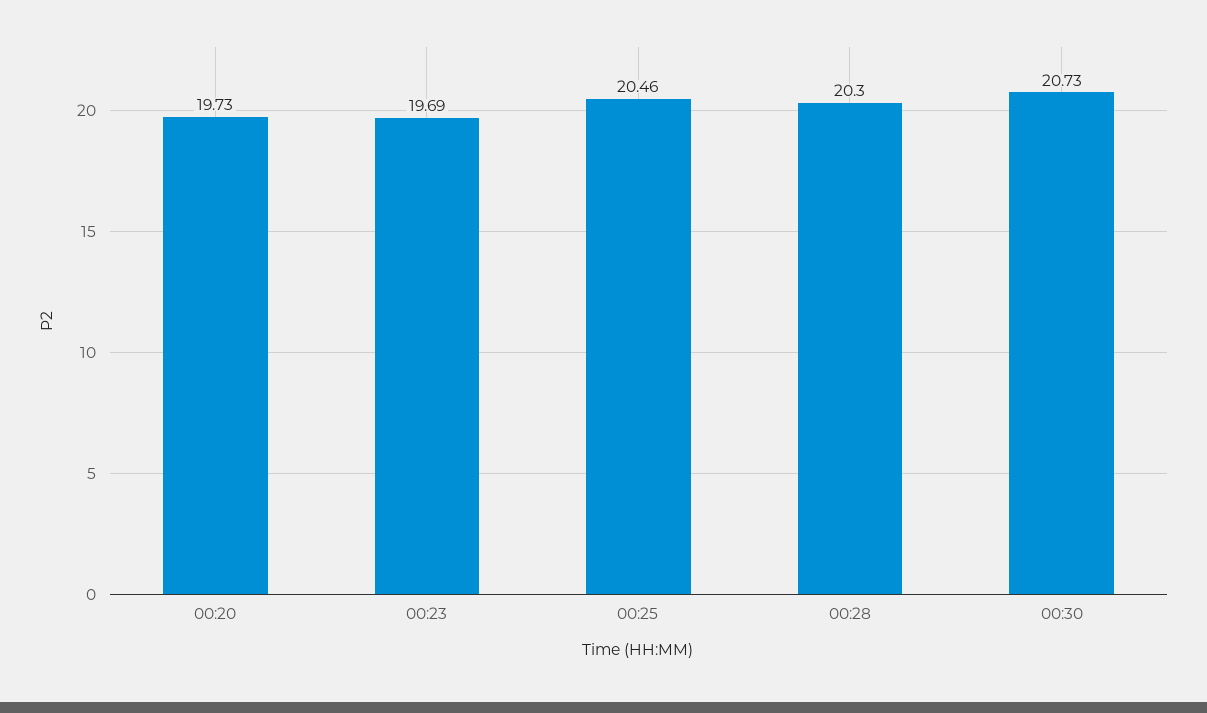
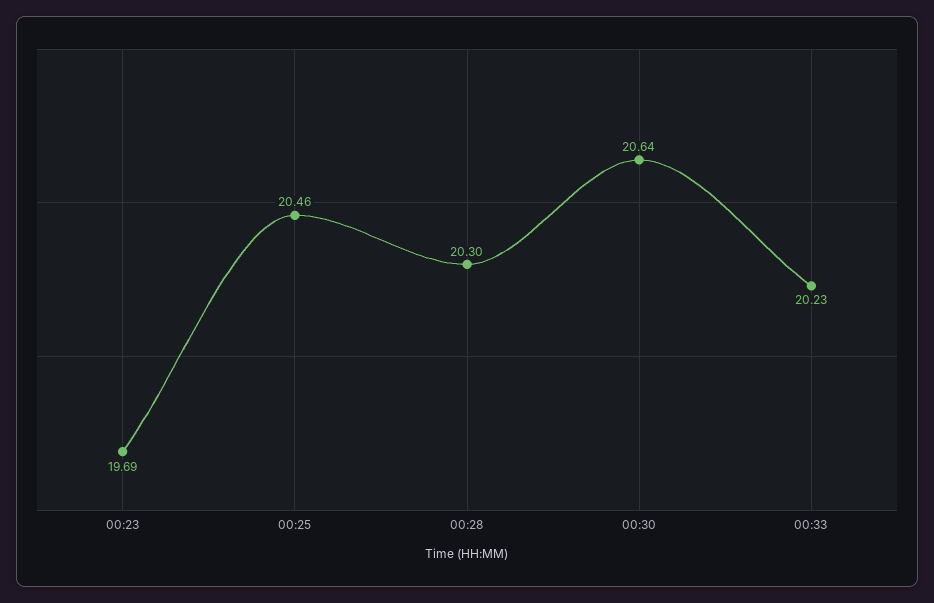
00:20: 19.73 -> none
00:30: 20.73 -> 20.64
00:33: none -> 20.23

